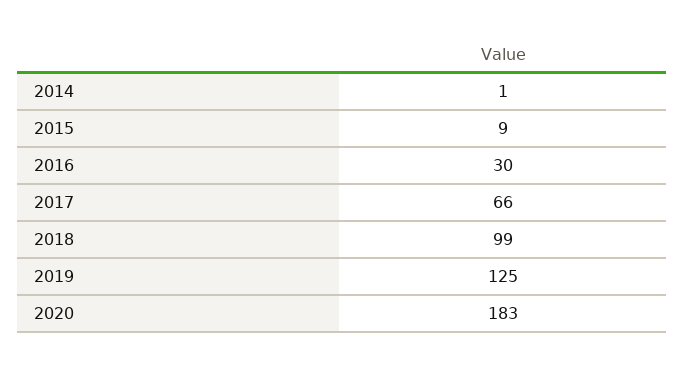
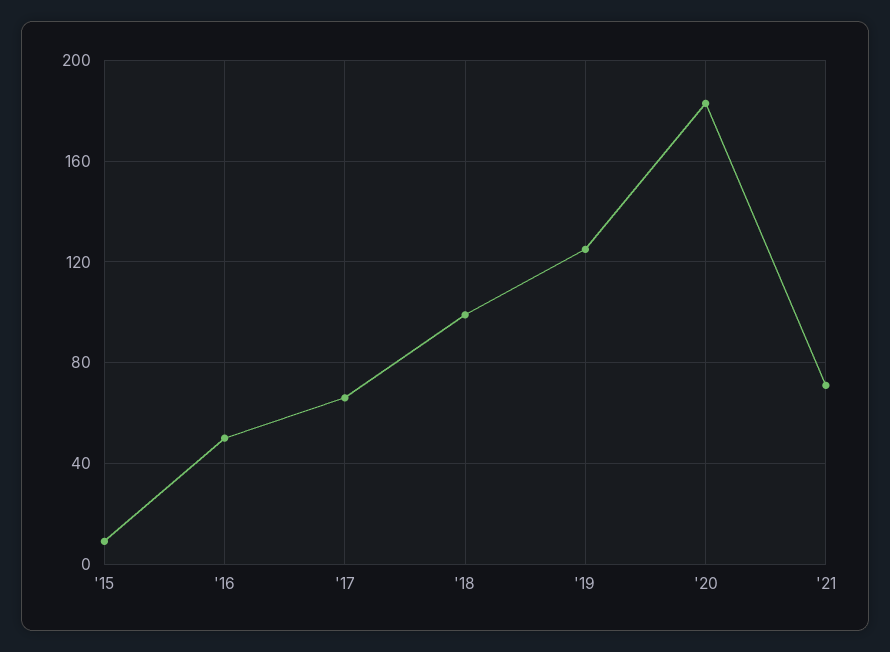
2014: 1 -> none
2016: 30 -> 50
'21: none -> 70

